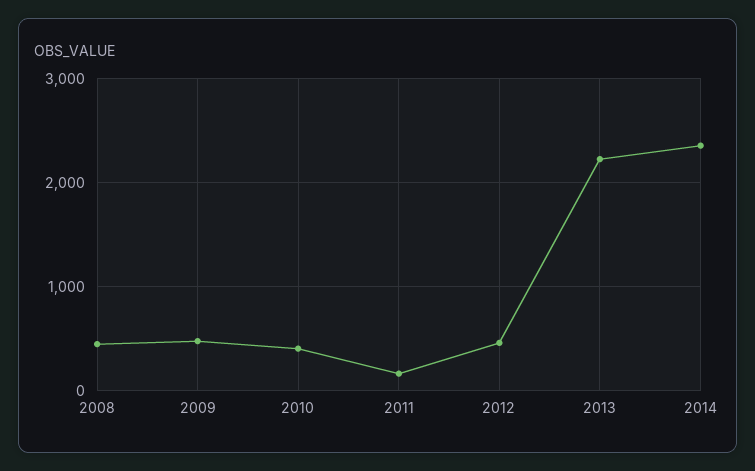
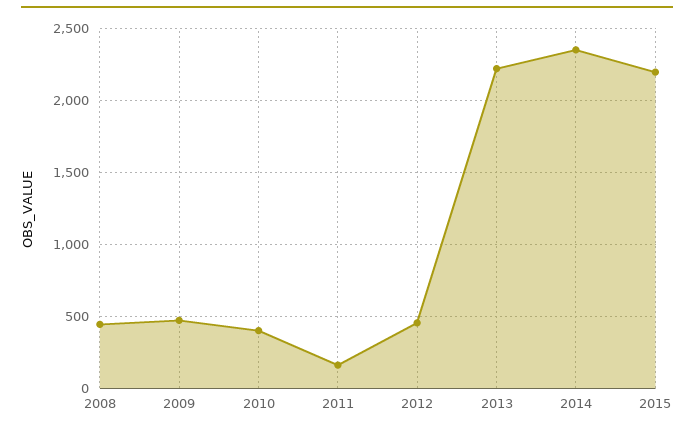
2015: none -> 2200

